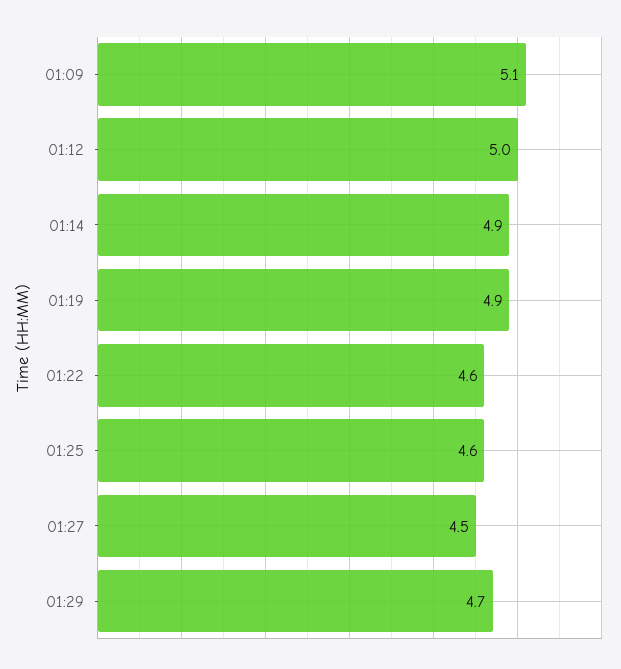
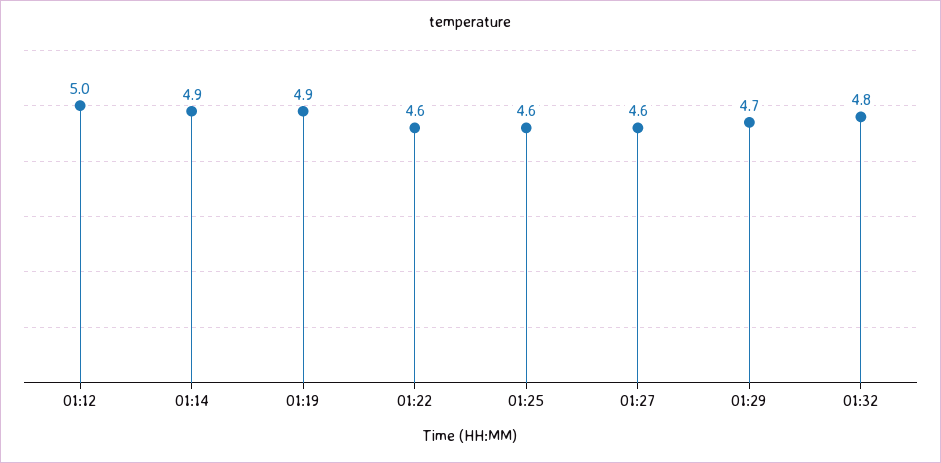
01:09: 5.1 -> none
01:27: 4.5 -> 4.6
01:32: none -> 4.8

